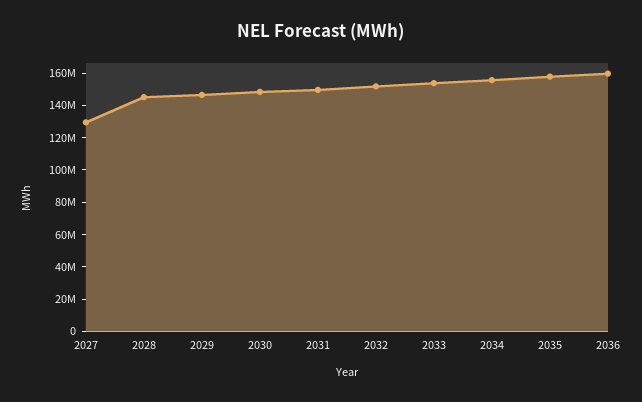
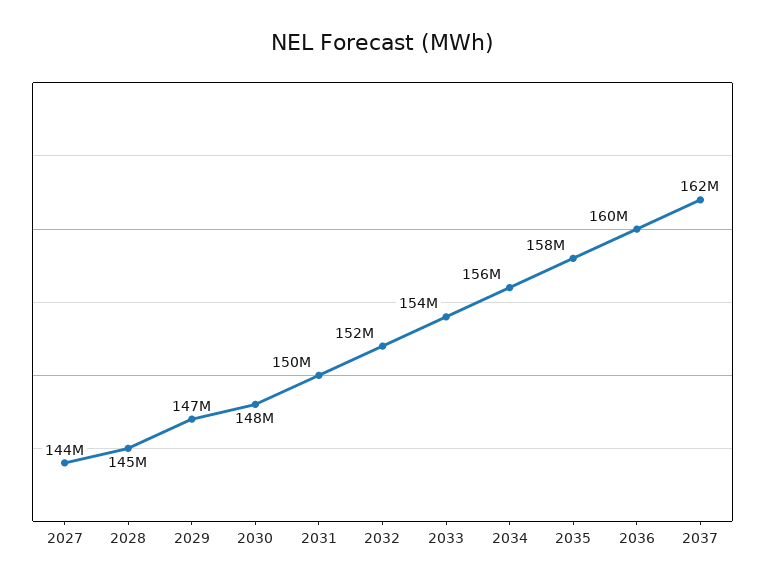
2027: 130000000 -> 144000000
2037: none -> 162000000

